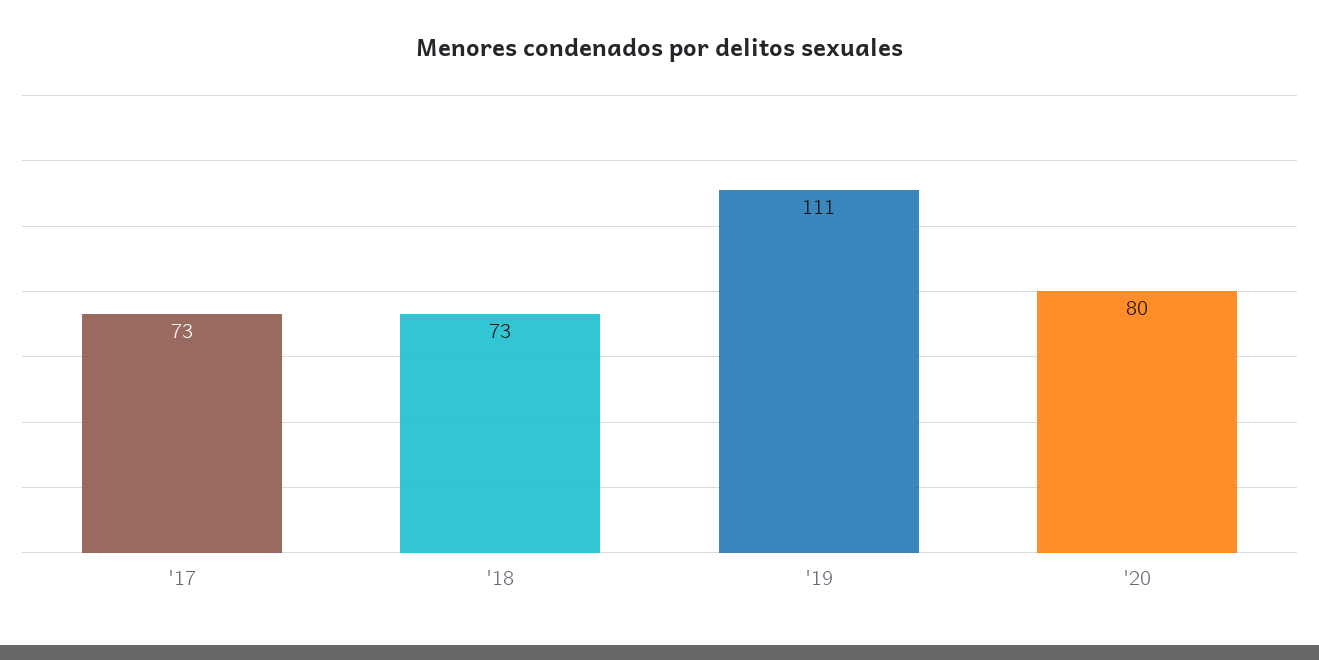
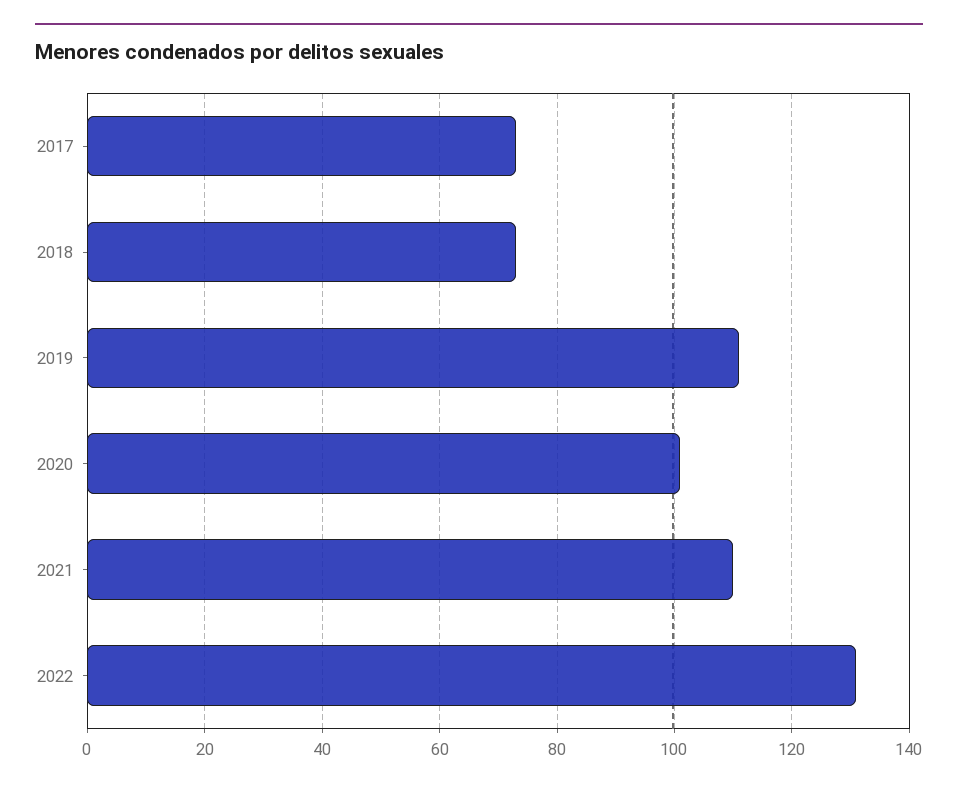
'20: 80 -> 100
2021: none -> 110
2022: none -> 130

